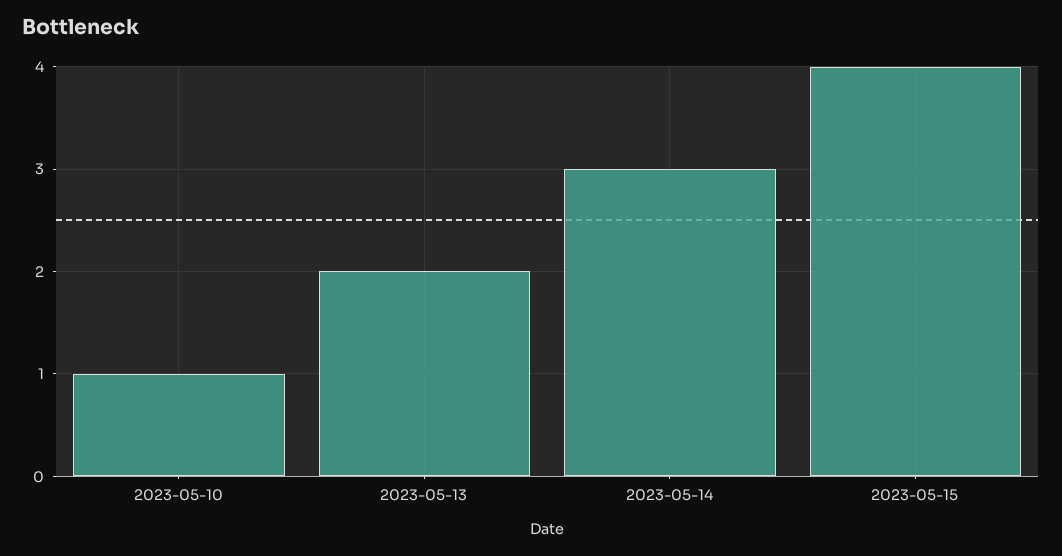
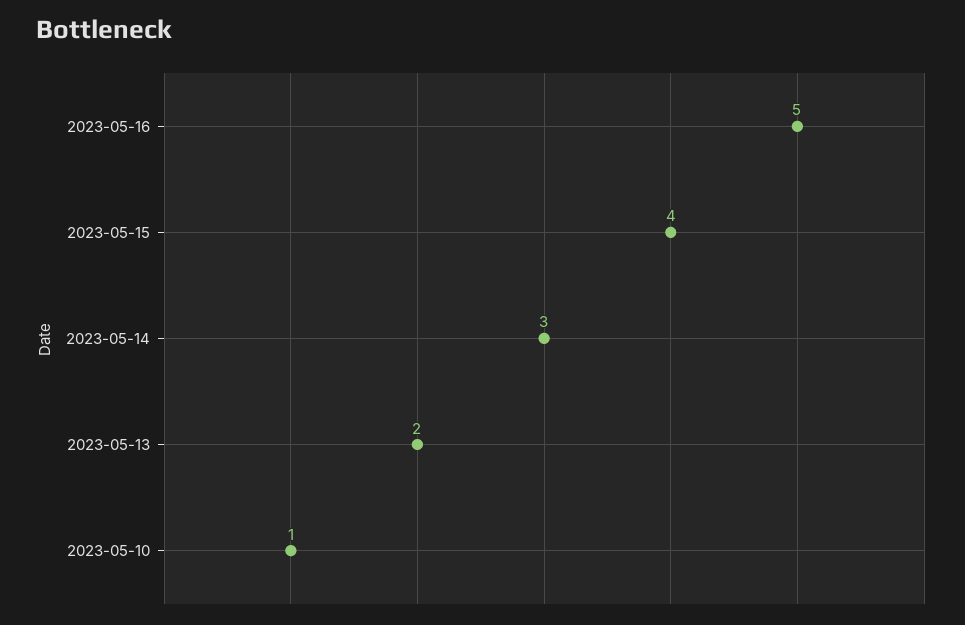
2023-05-16: none -> 5

